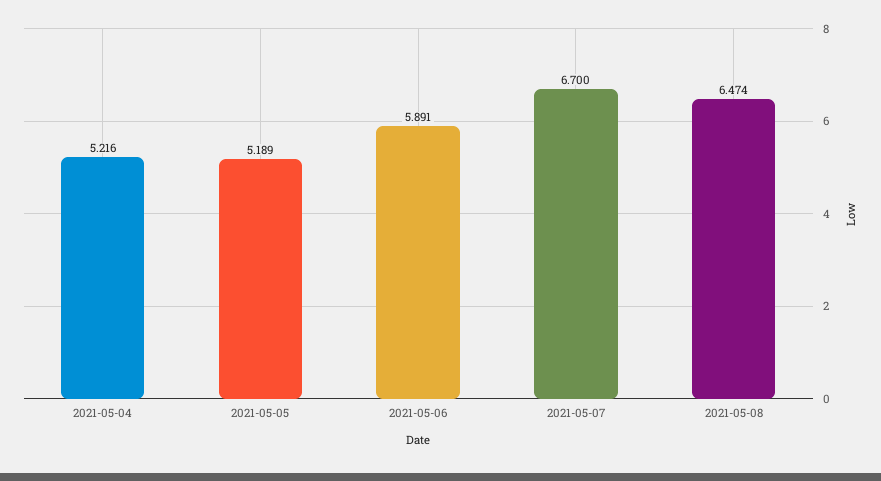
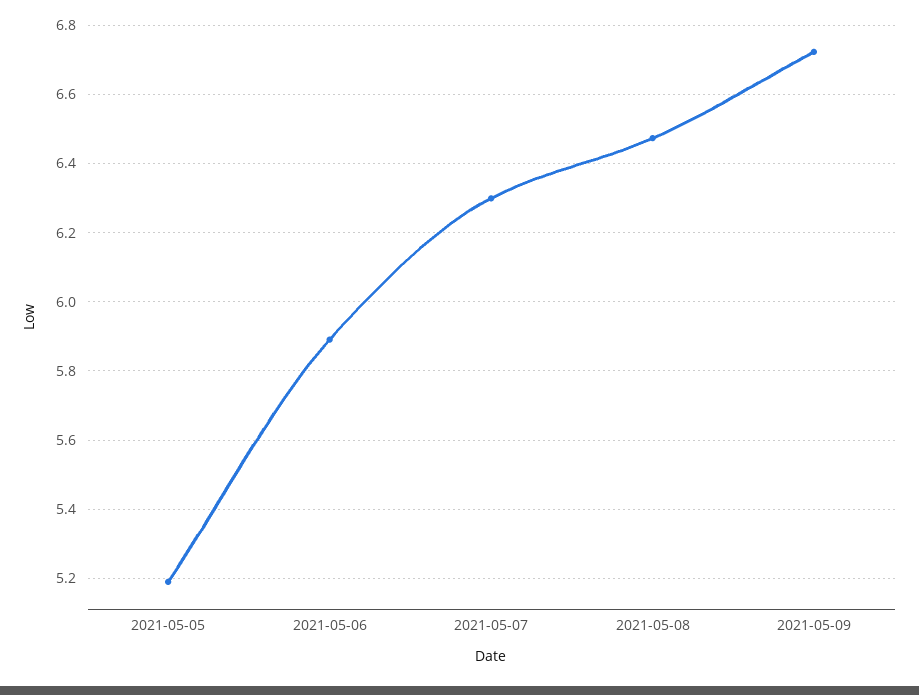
2021-05-04: 5.216 -> none
2021-05-07: 6.7 -> 6.3
2021-05-09: none -> 6.72

